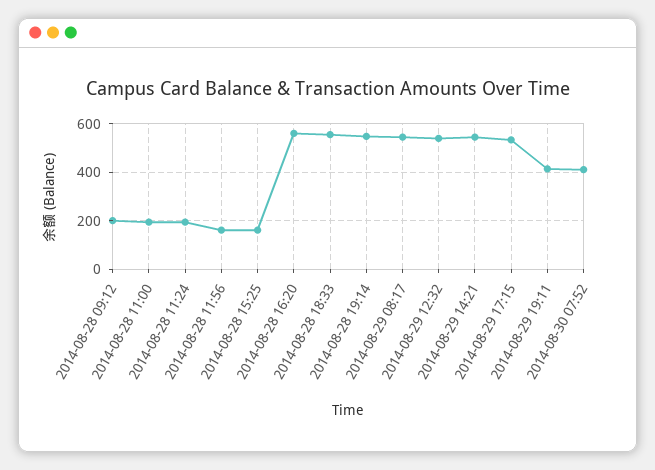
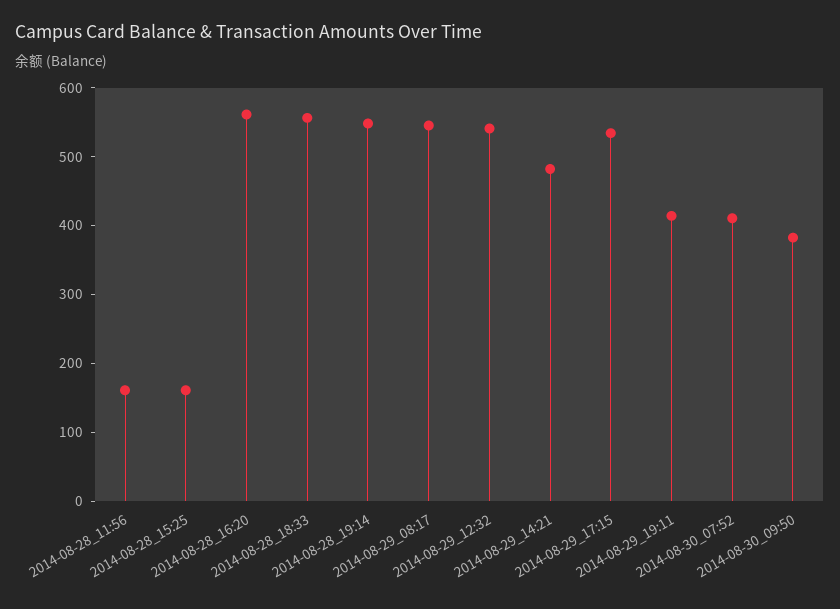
2014-08-28 09:12: 200 -> none
2014-08-28 11:00: 200 -> none
2014-08-28 11:24: 200 -> none
2014-08-29 14:21: 550 -> 480
2014-08-30_09:50: none -> 380

